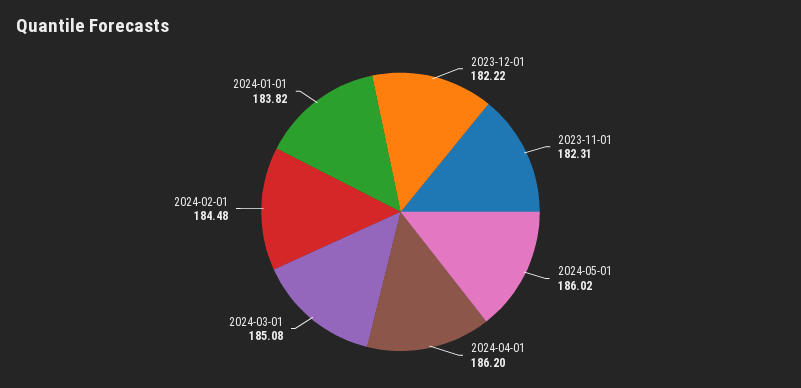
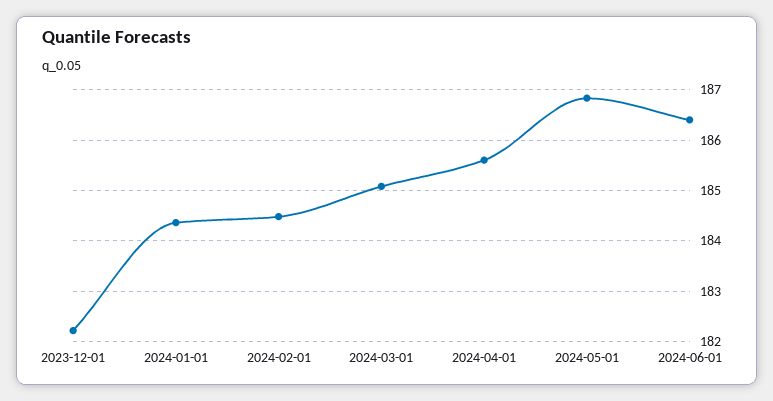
2023-11-01: 182.31 -> none
2024-05-01: 186.02 -> 186.8
2024-04-01: 186.2 -> 185.6
2024-01-01: 183.82 -> 184.4
2024-06-01: none -> 186.4

